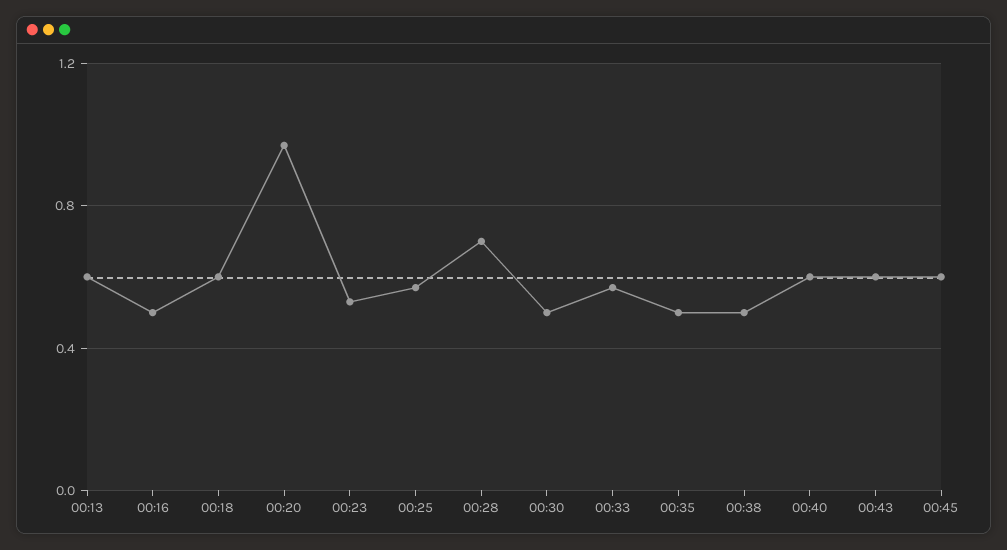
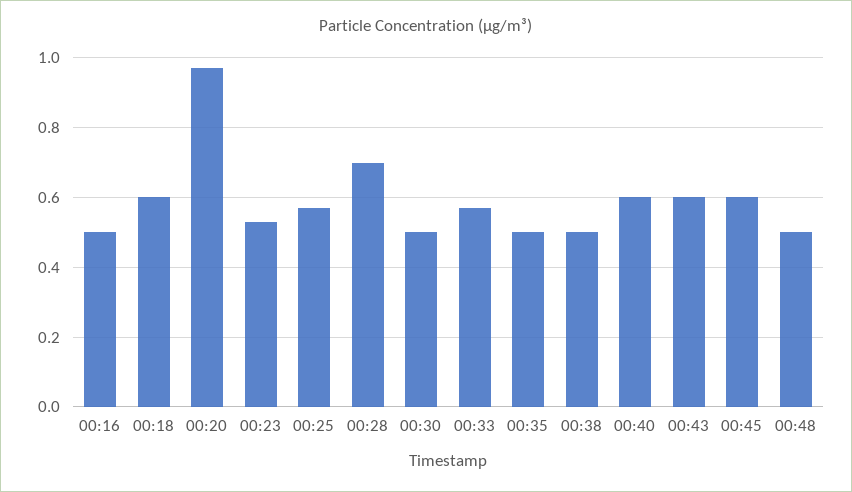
00:13: 0.6 -> none
00:48: none -> 0.5

